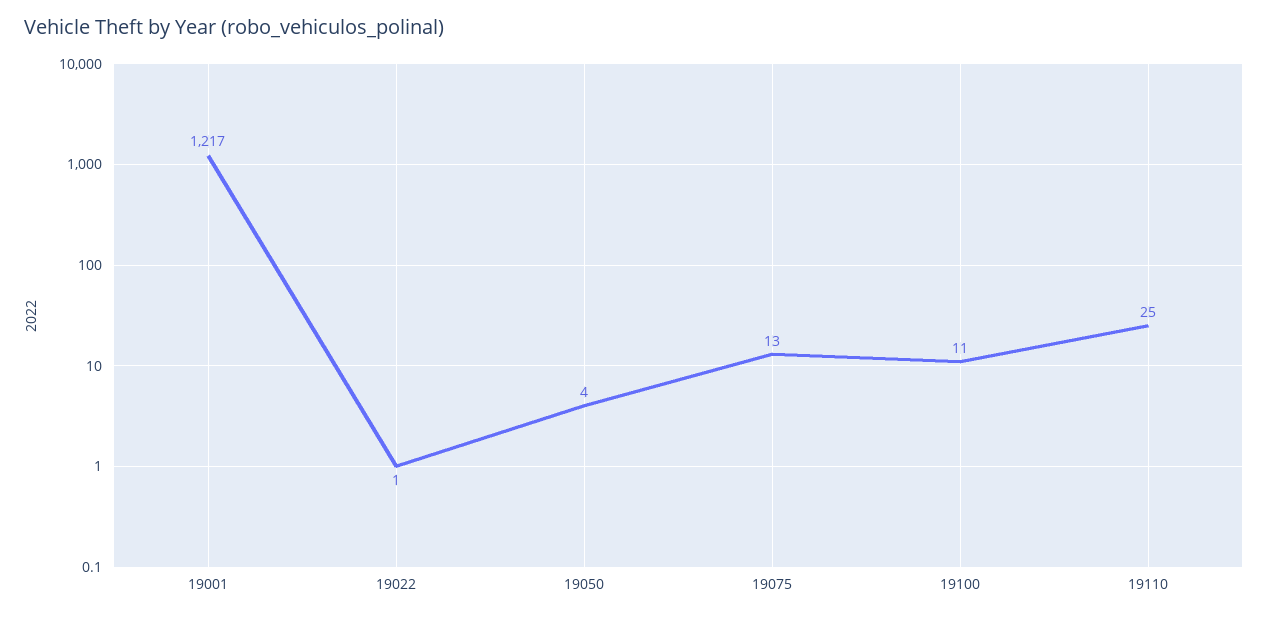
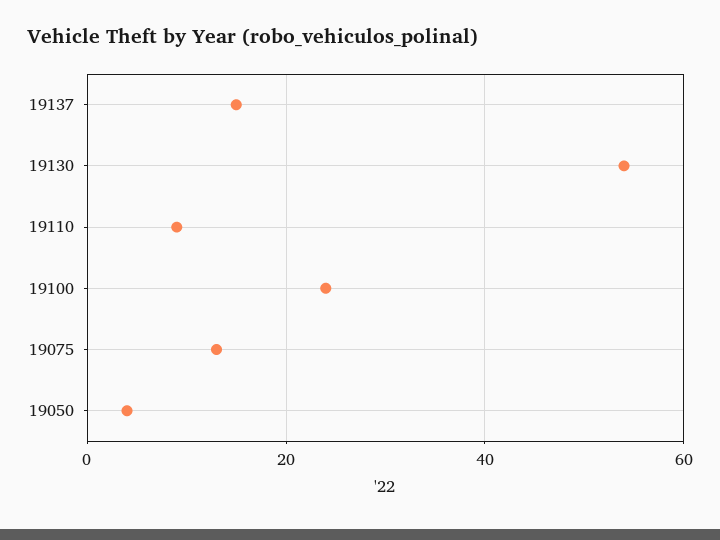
19001: 1217 -> none
19022: 1 -> none
19100: 11 -> 25
19110: 25 -> 10
19137: none -> 15
19130: none -> 55

